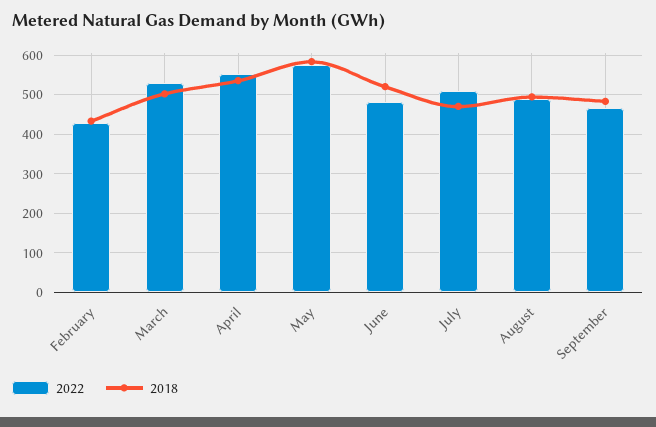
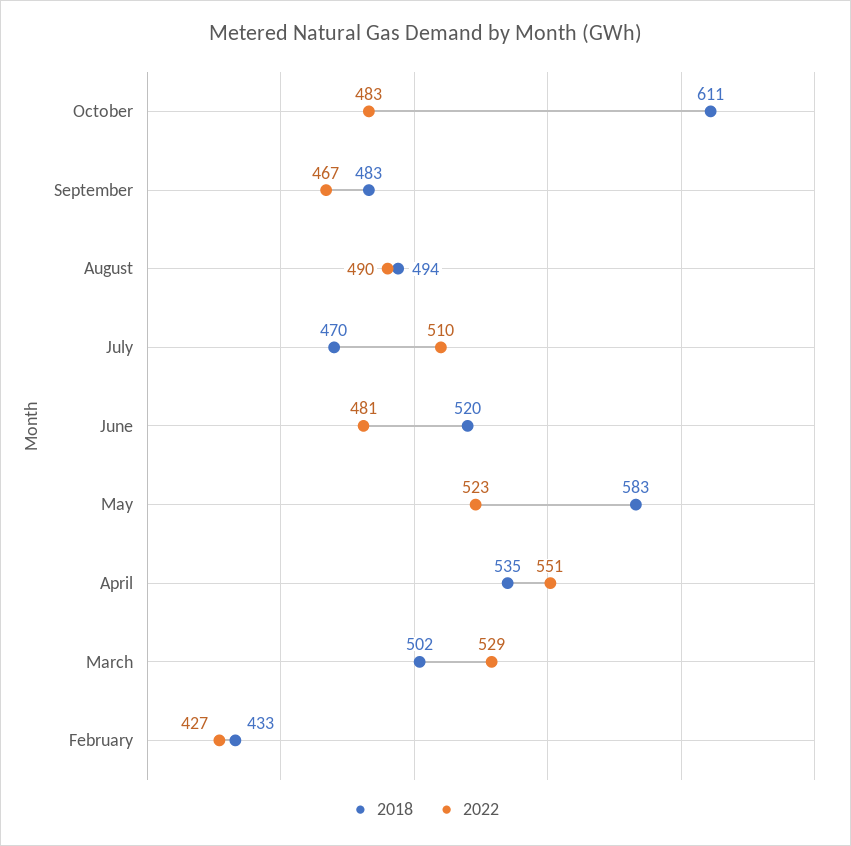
2022, May: 580 -> 523
2018, October: none -> 611
2022, October: none -> 483

